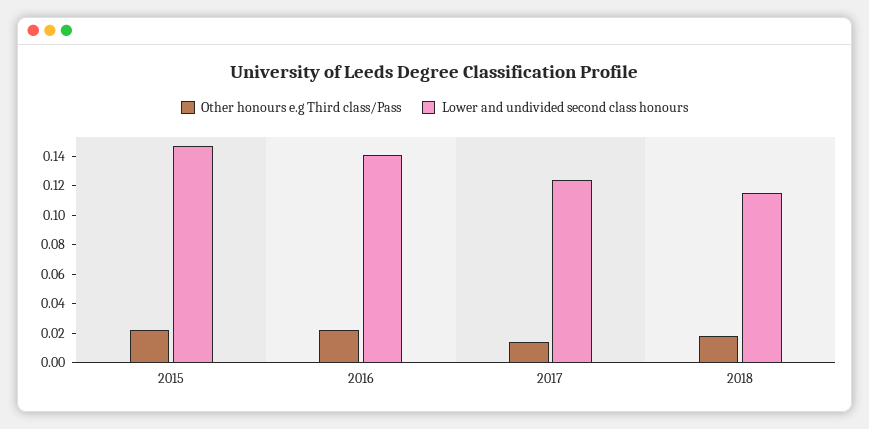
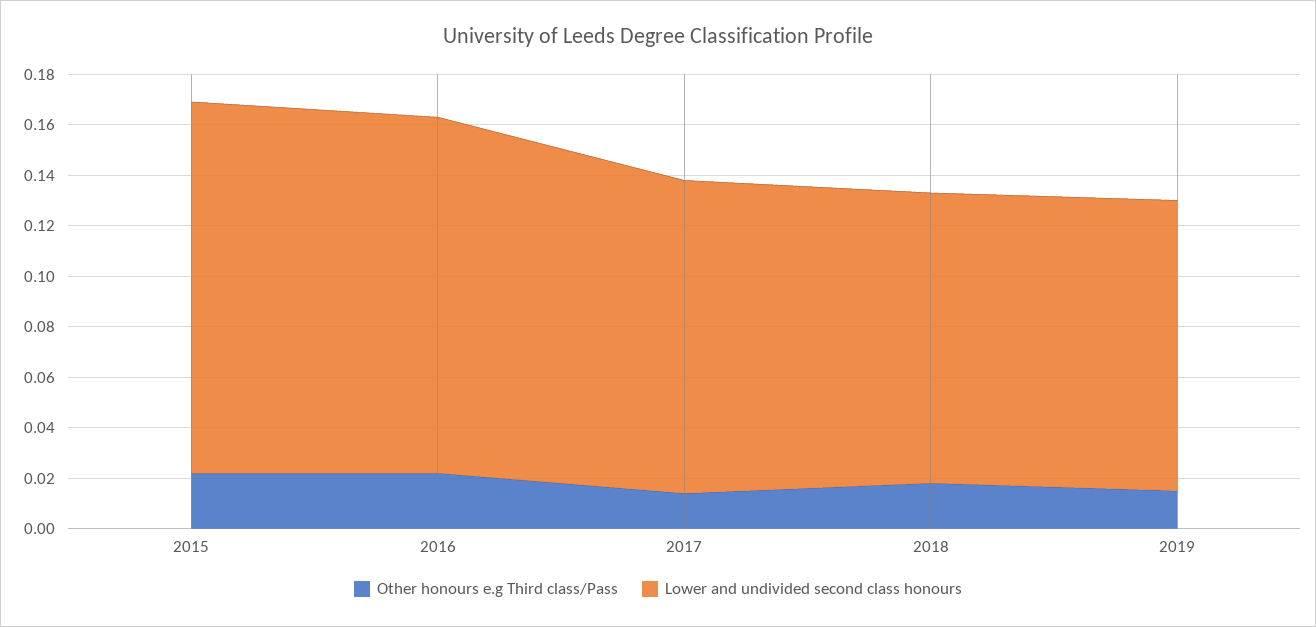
Other honours e.g Third class/Pass, 2019: none -> 0.015
Lower and undivided second class honours, 2019: none -> 0.115

